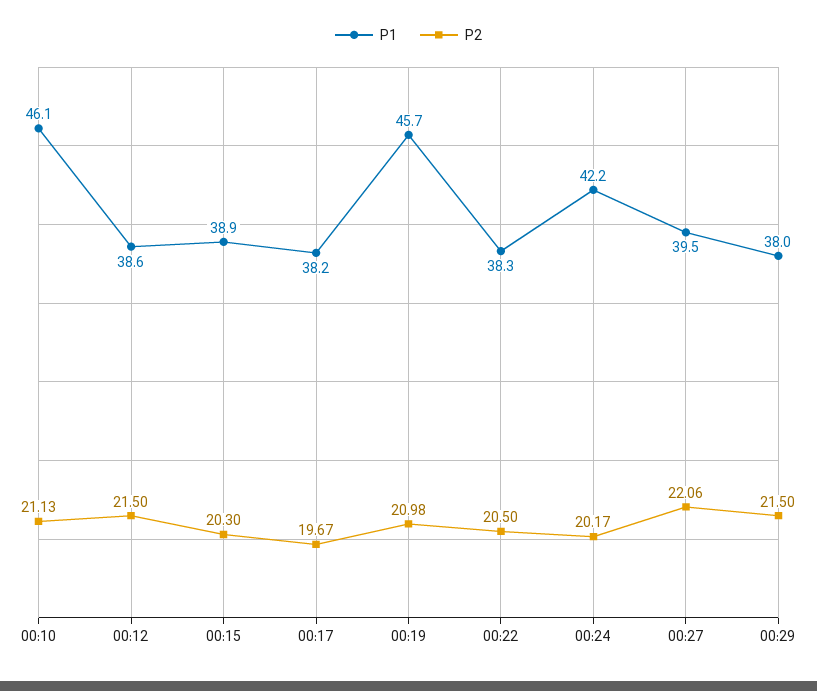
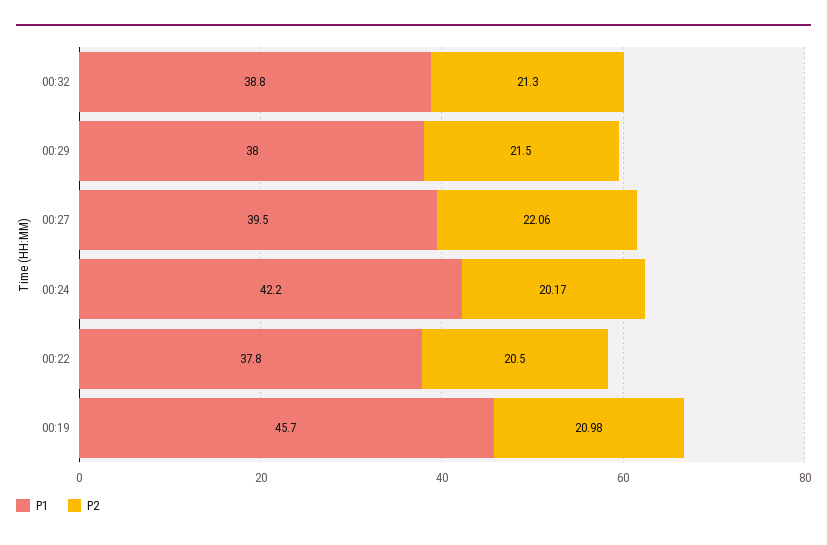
P1, 00:10: 46.1 -> none
P2, 00:10: 21.13 -> none
P1, 00:12: 38.6 -> none
P2, 00:12: 21.5 -> none
P1, 00:15: 38.9 -> none
P2, 00:15: 20.3 -> none
P1, 00:17: 38.2 -> none
P2, 00:17: 19.67 -> none
P1, 00:22: 38.3 -> 37.8
P1, 00:32: none -> 38.8
P2, 00:32: none -> 21.3

